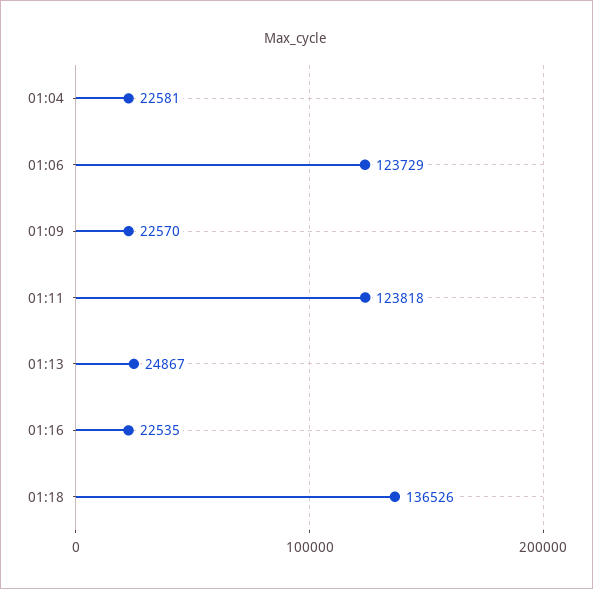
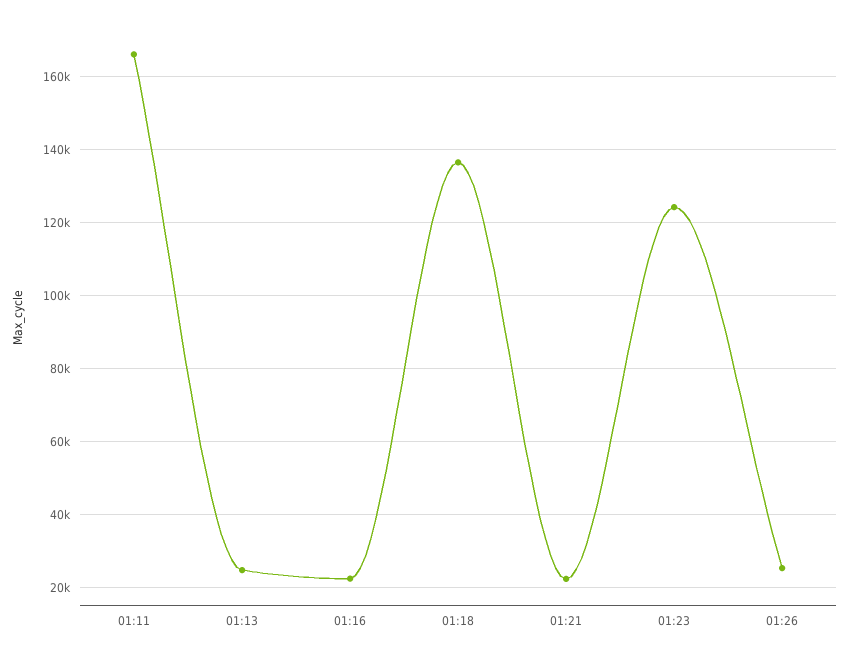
01:04: 22581 -> none
01:06: 123729 -> none
01:09: 22570 -> none
01:11: 123818 -> 166000
01:21: none -> 22000
01:23: none -> 124000
01:26: none -> 26000

